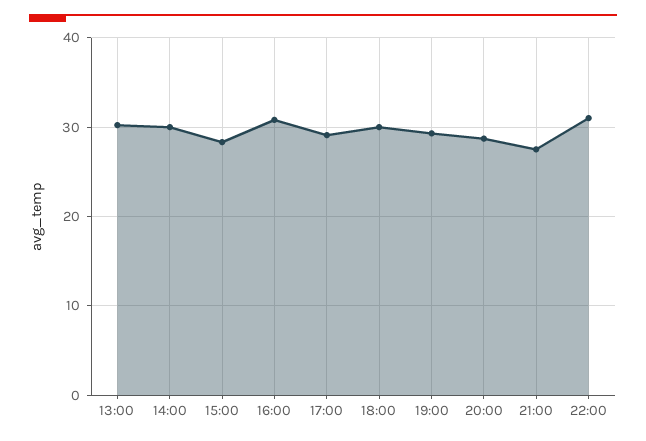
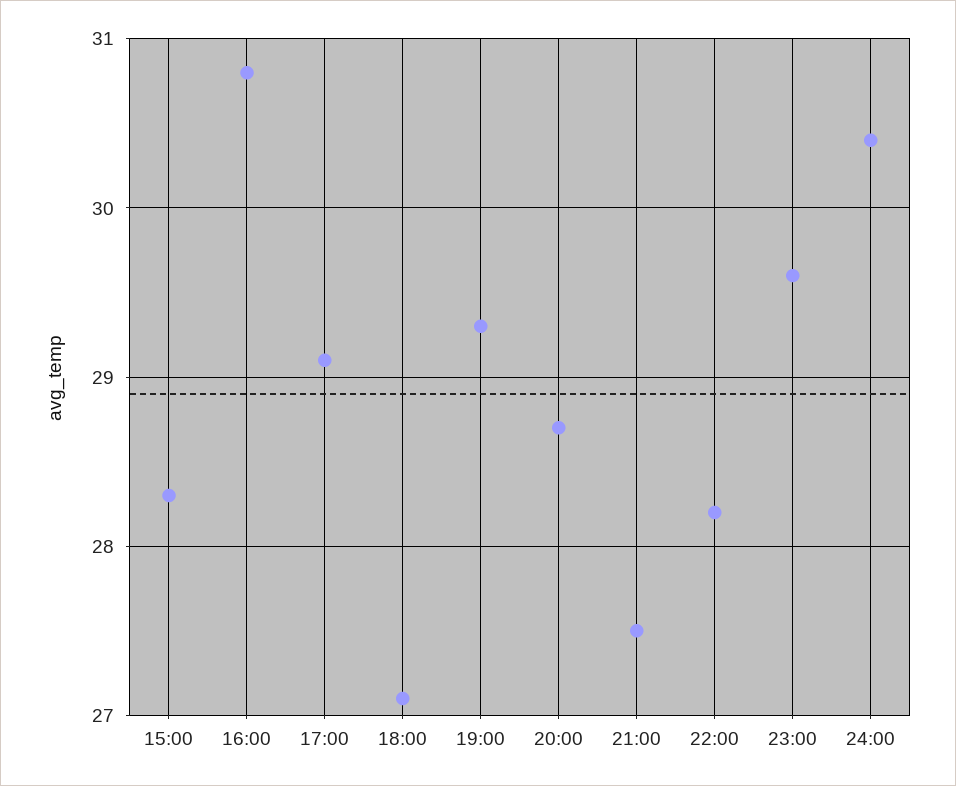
13:00: 30 -> none
14:00: 30 -> none
18:00: 30 -> 27.1
22:00: 31 -> 28.2
23:00: none -> 29.6
24:00: none -> 30.4

